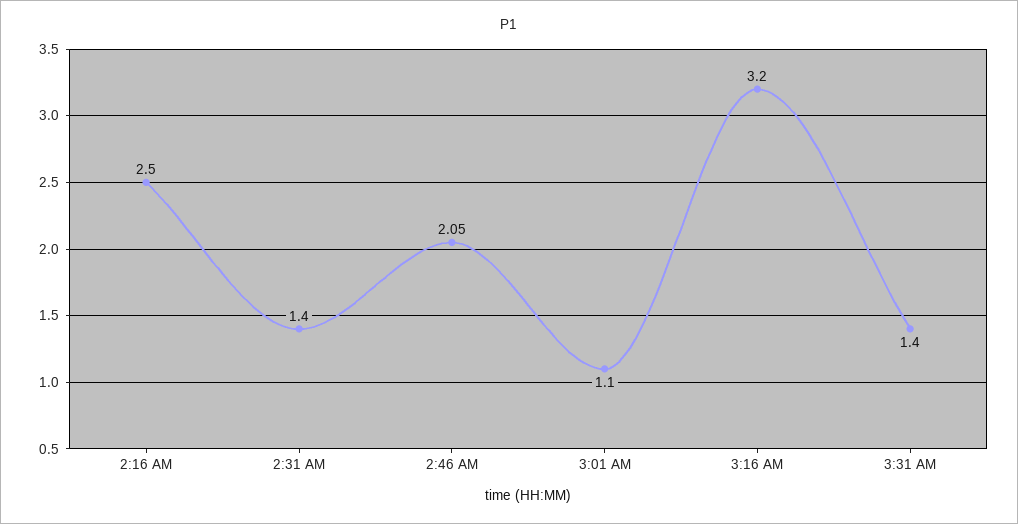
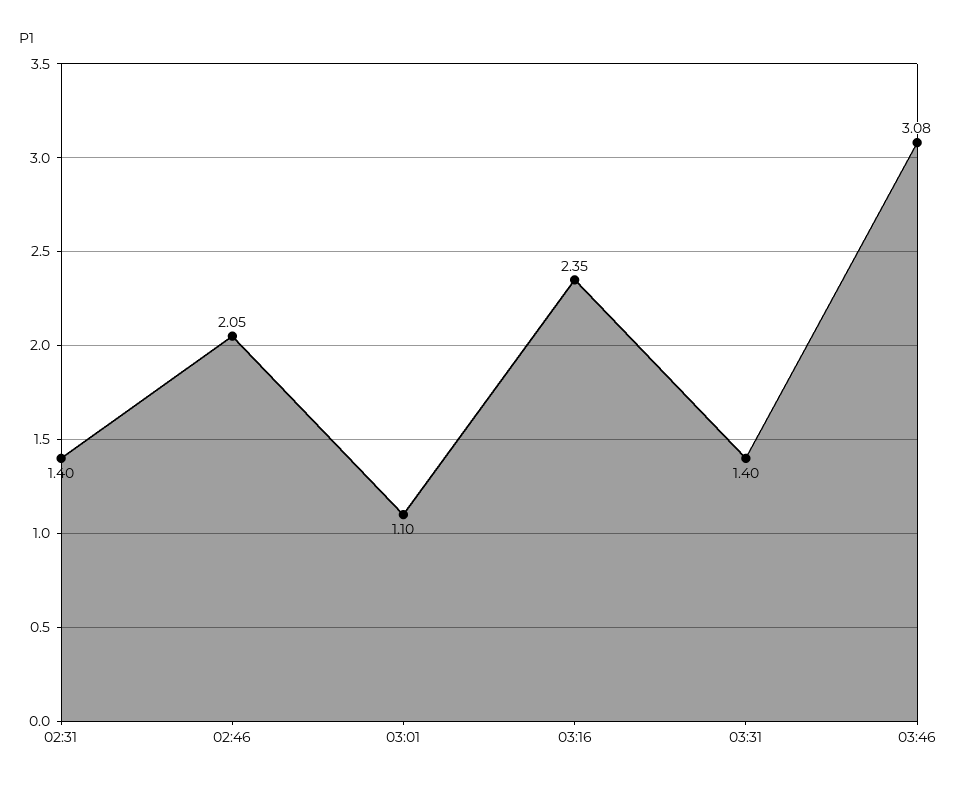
2:16 AM: 2.5 -> none
3:16 AM: 3.2 -> 2.35
03:46: none -> 3.08

